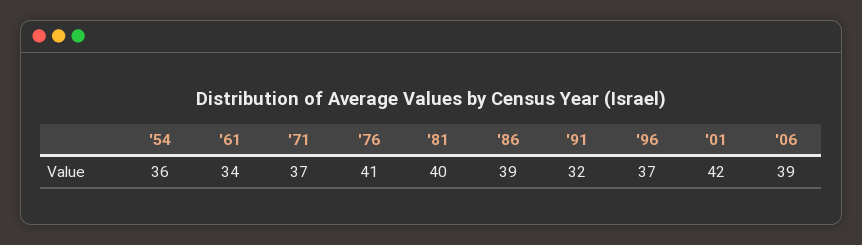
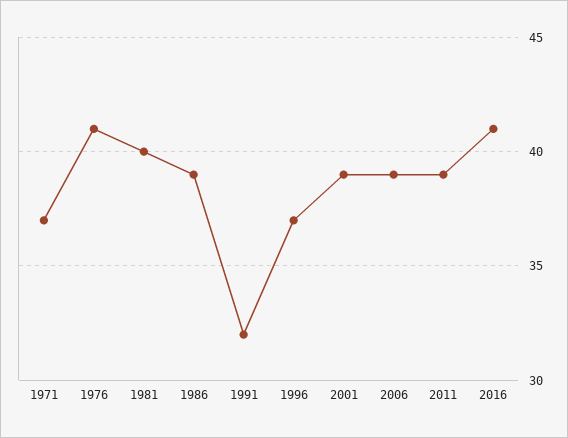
'54: 36 -> none
'61: 34 -> none
'01: 42 -> 39
2011: none -> 39
2016: none -> 41

